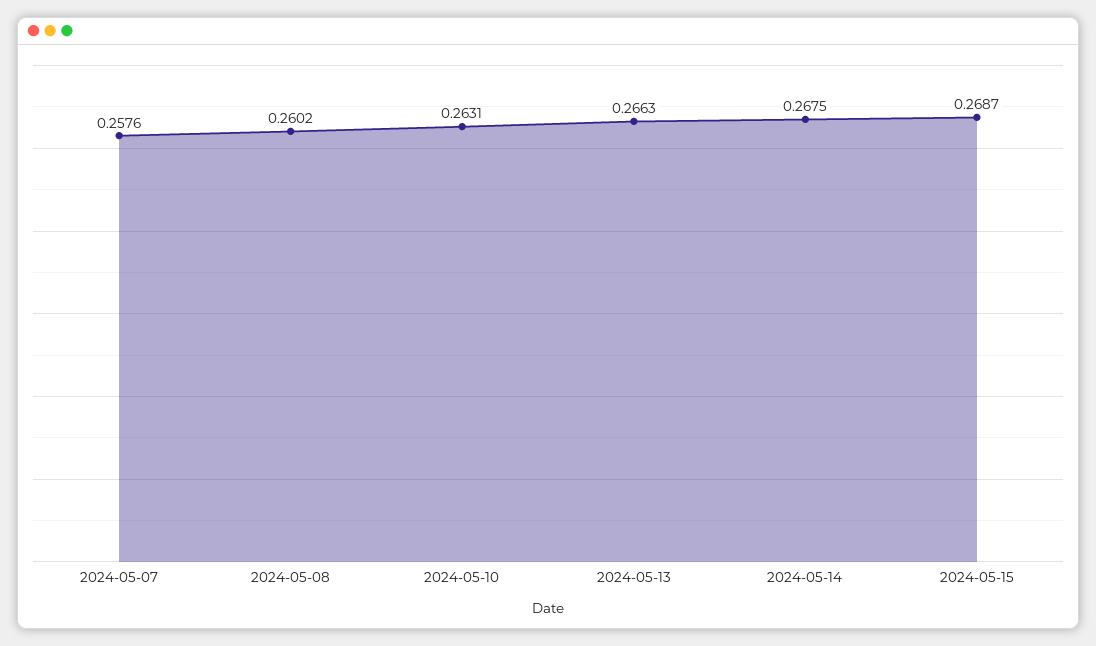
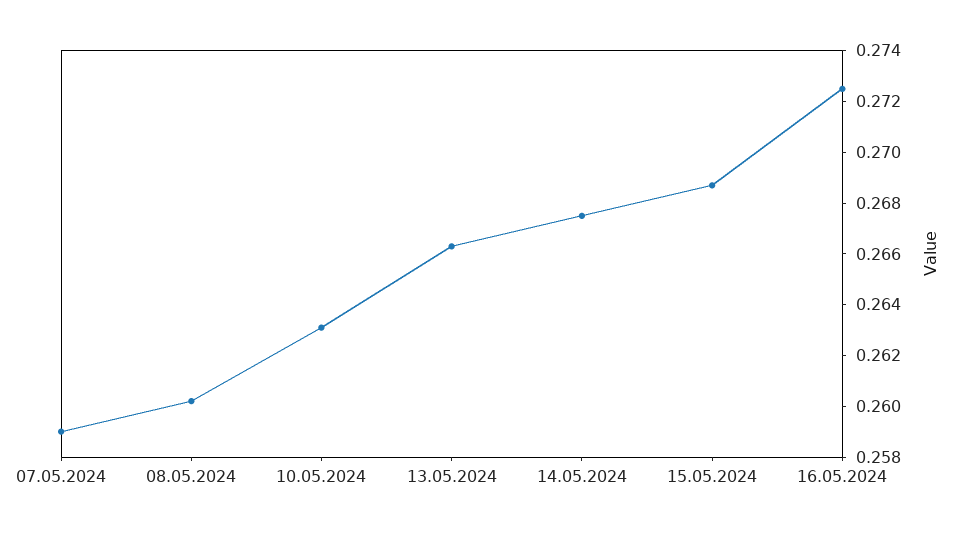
2024-05-07: 0.2576 -> 0.259
16.05.2024: none -> 0.2725

